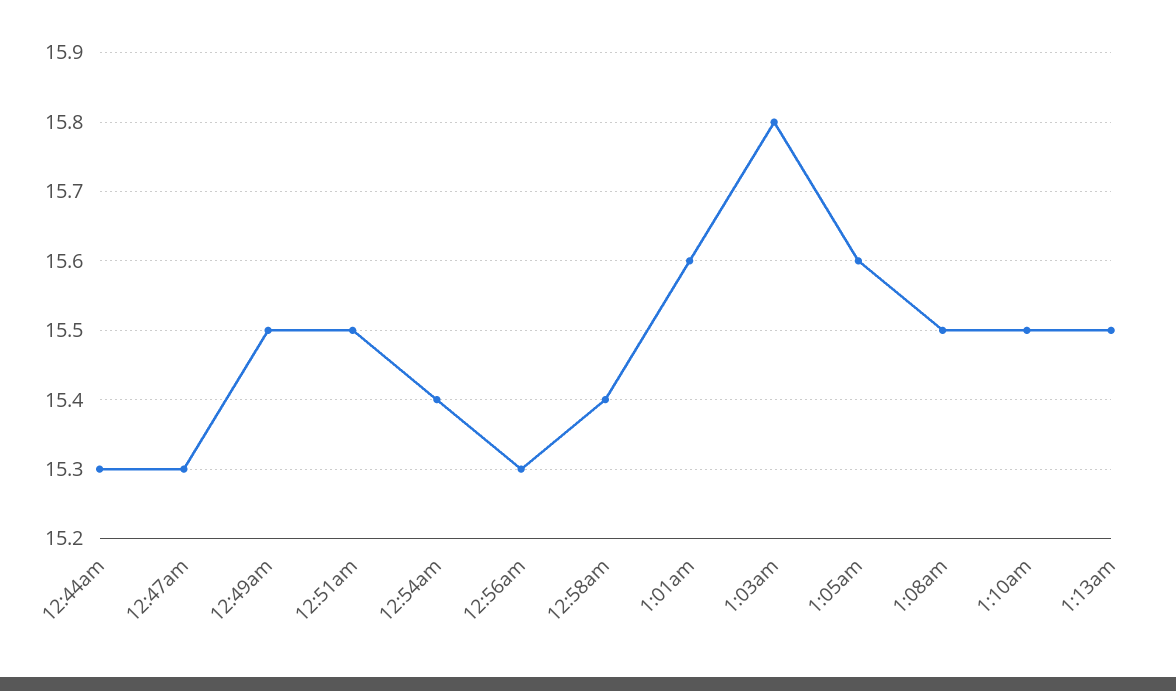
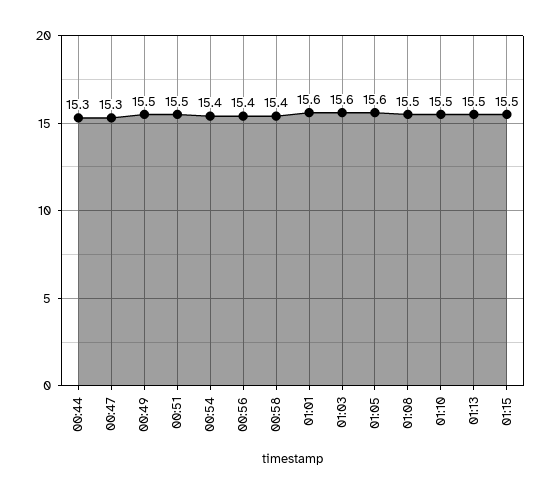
12:56am: 15.3 -> 15.4
1:03am: 15.8 -> 15.6
01:15: none -> 15.5

